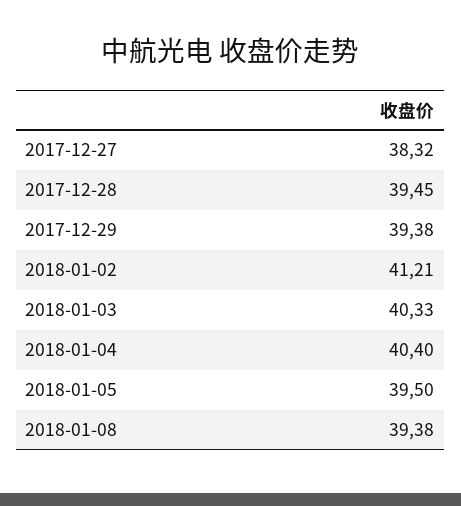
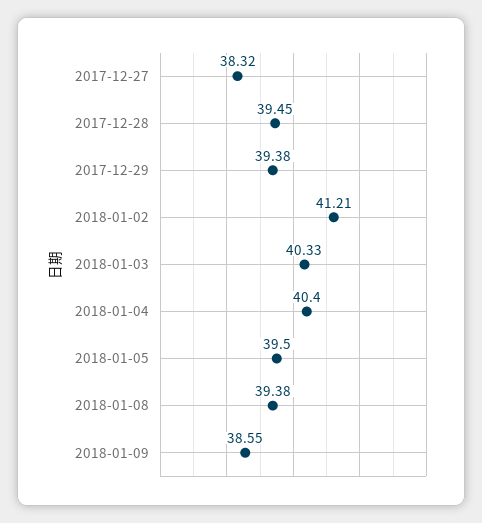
2018-01-09: none -> 38.55

